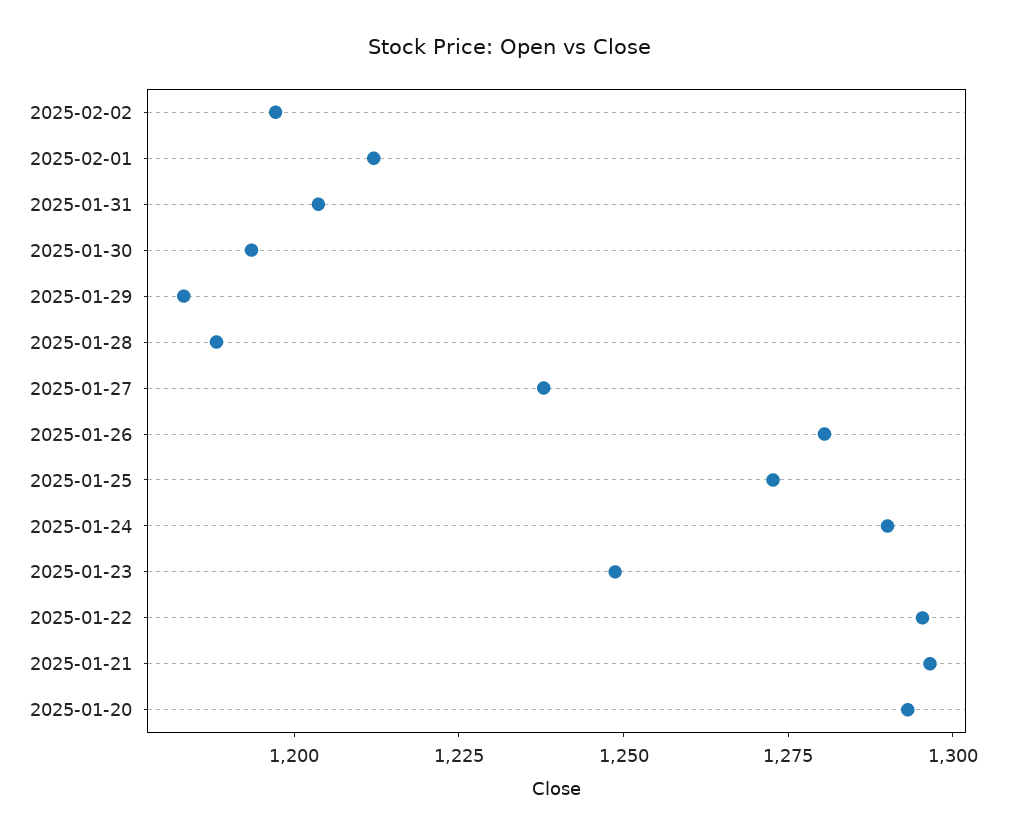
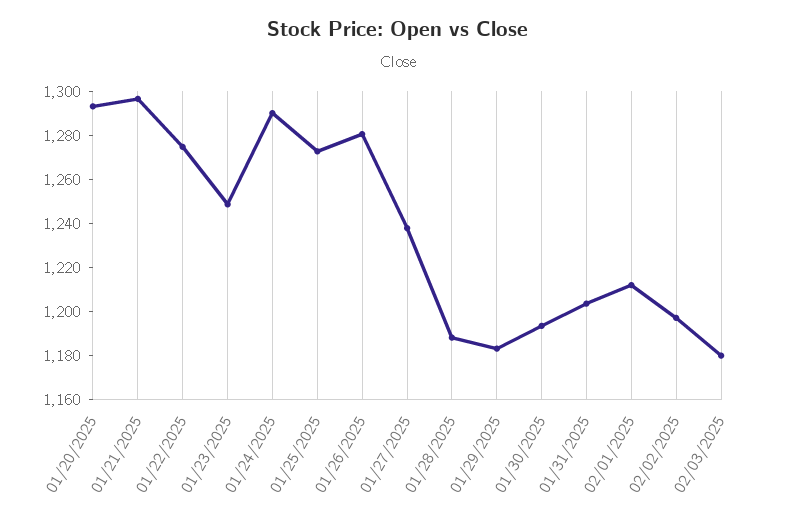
2025-01-22: 1295 -> 1275
02/03/2025: none -> 1180

